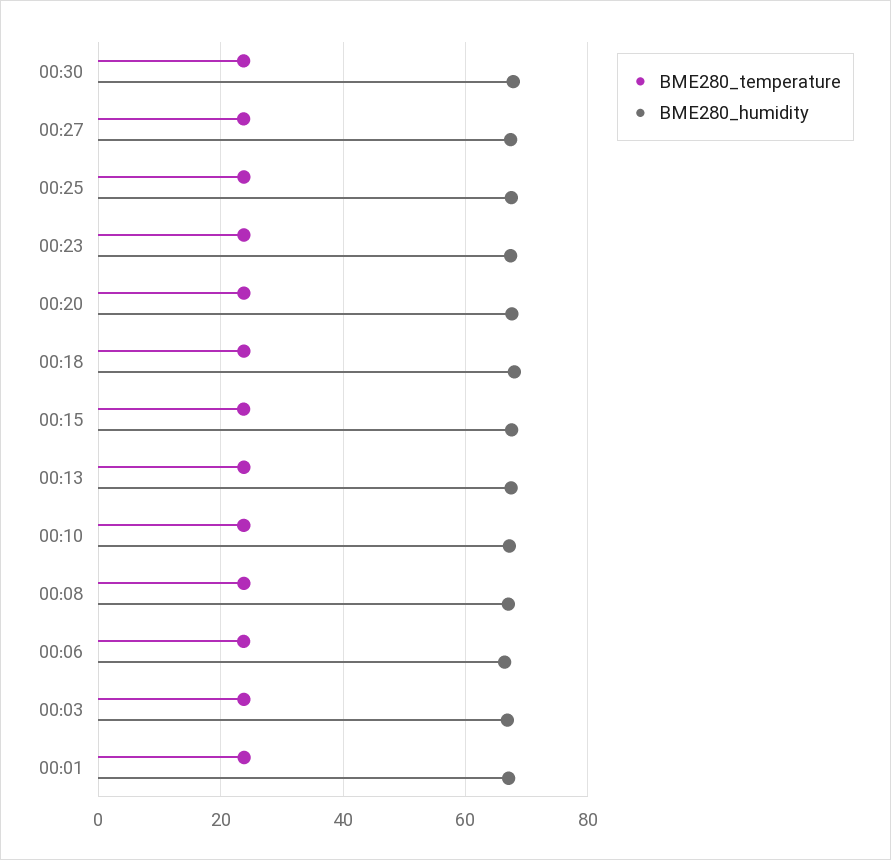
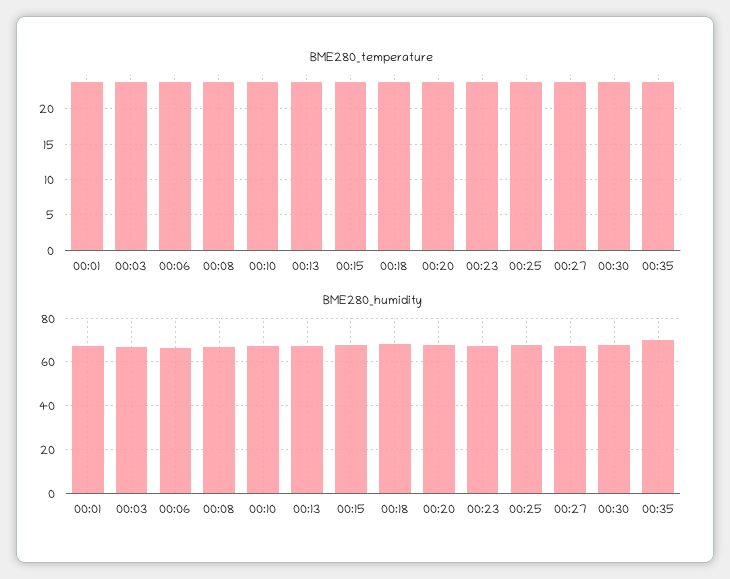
BME280_temperature, 00:35: none -> 24
BME280_humidity, 00:35: none -> 70

